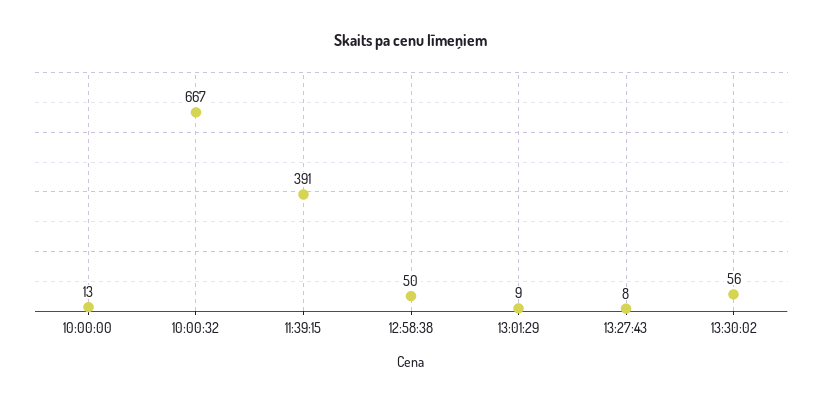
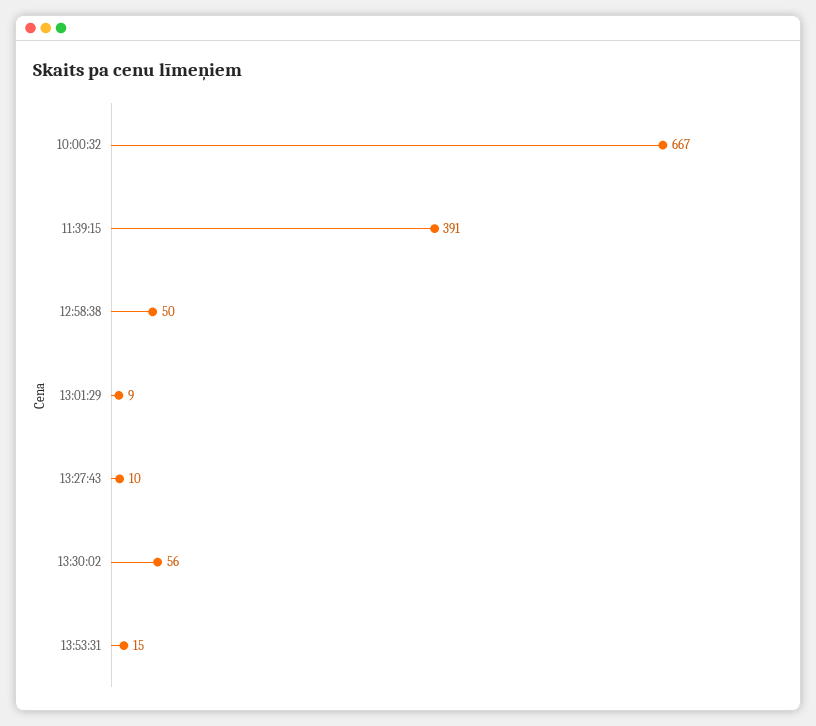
10:00:00: 13 -> none
13:27:43: 8 -> 10
13:53:31: none -> 15

